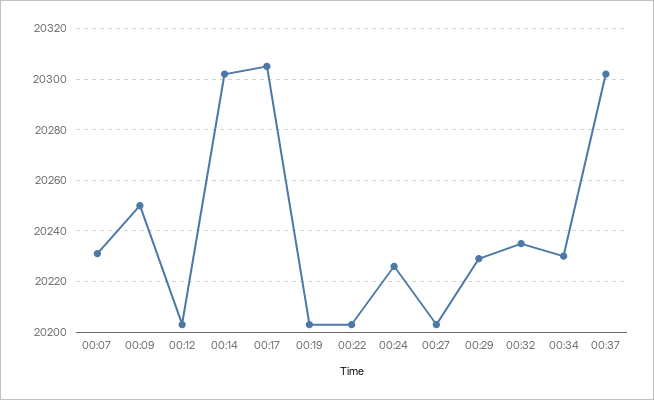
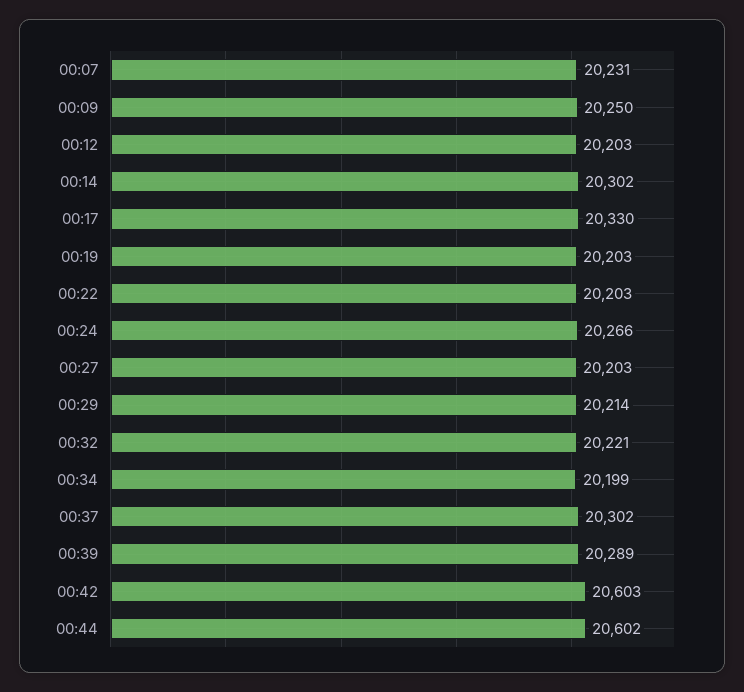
00:17: 20305 -> 20330
00:24: 20225 -> 20266
00:29: 20230 -> 20214
00:32: 20235 -> 20221
00:34: 20230 -> 20199
00:39: none -> 20289
00:42: none -> 20603
00:44: none -> 20602

